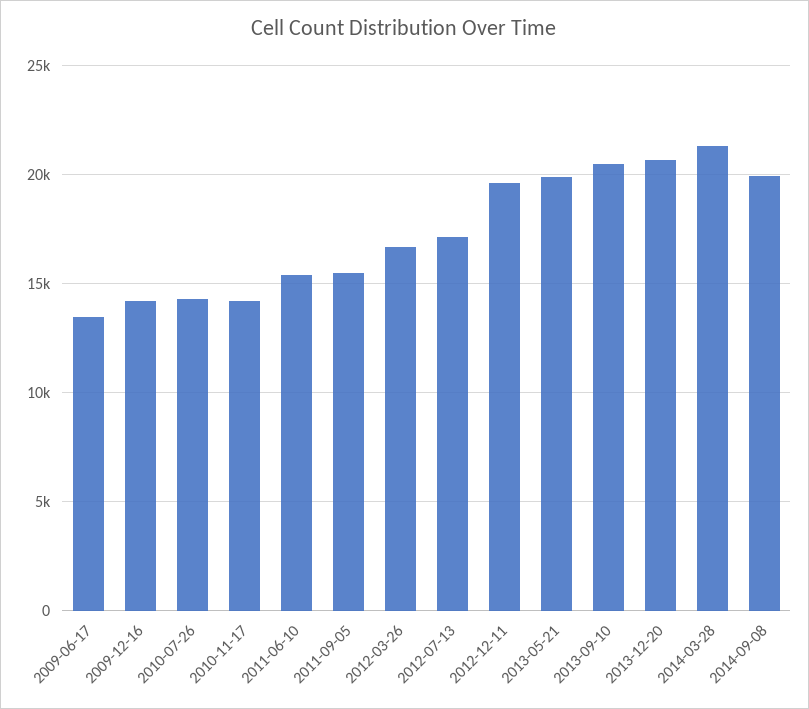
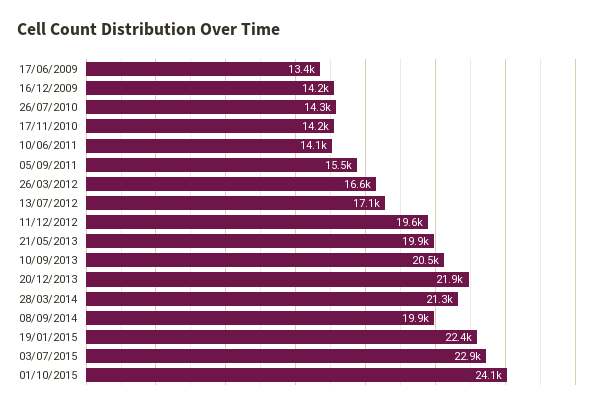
2011-06-10: 15500 -> 14100
2013-12-20: 20500 -> 21900
19/01/2015: none -> 22400
03/07/2015: none -> 22900
01/10/2015: none -> 24100

